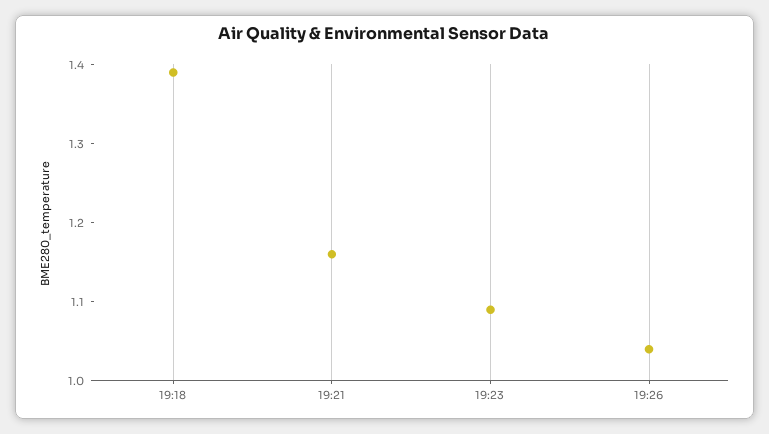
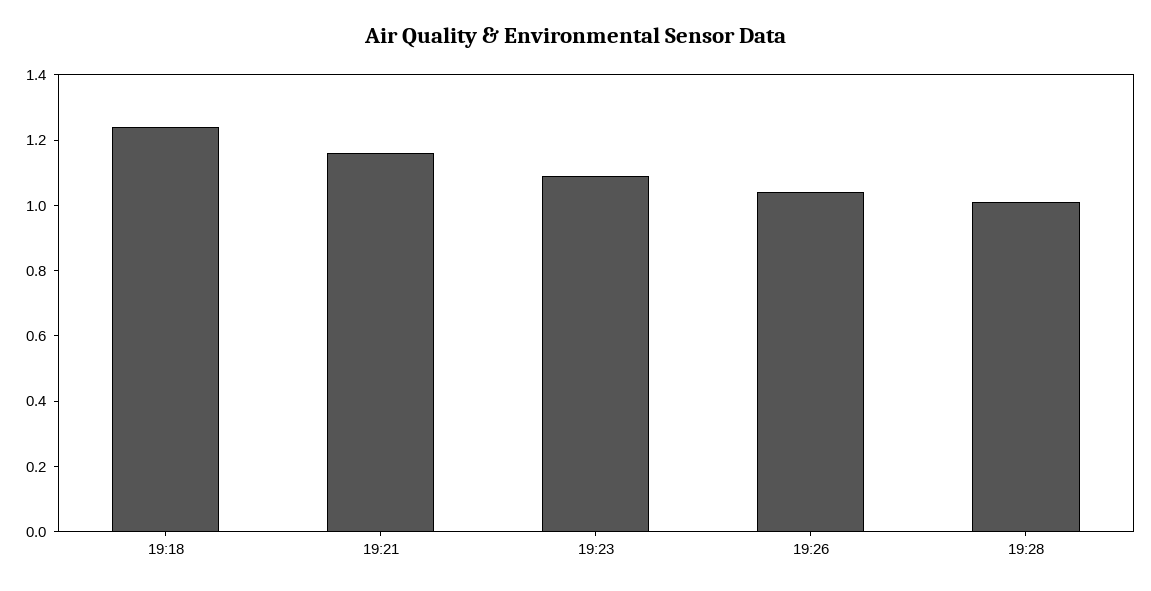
19:18: 1.4 -> 1.25
19:28: none -> 1

